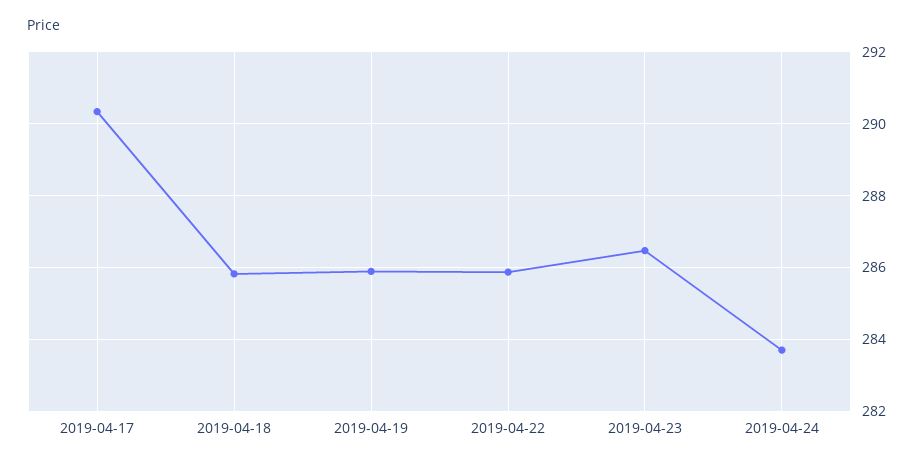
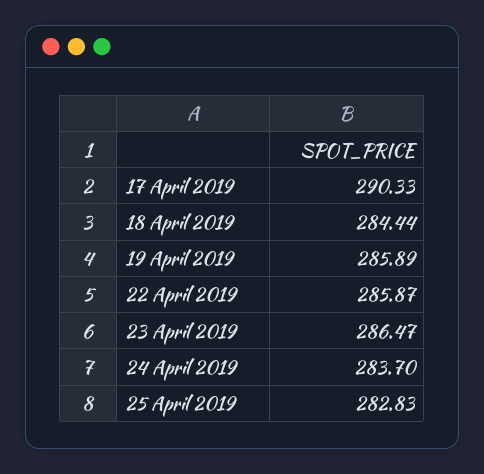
2019-04-18: 285.8 -> 284.44
25 April 2019: none -> 282.83

